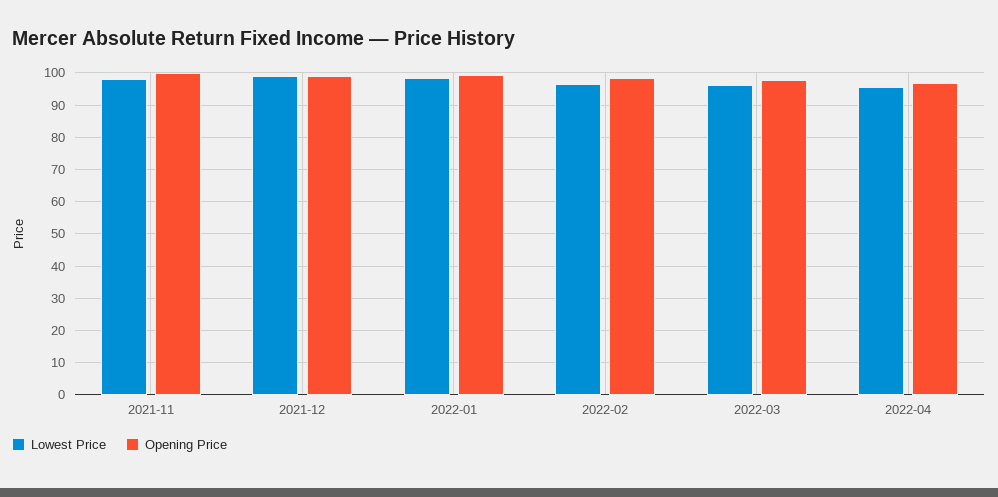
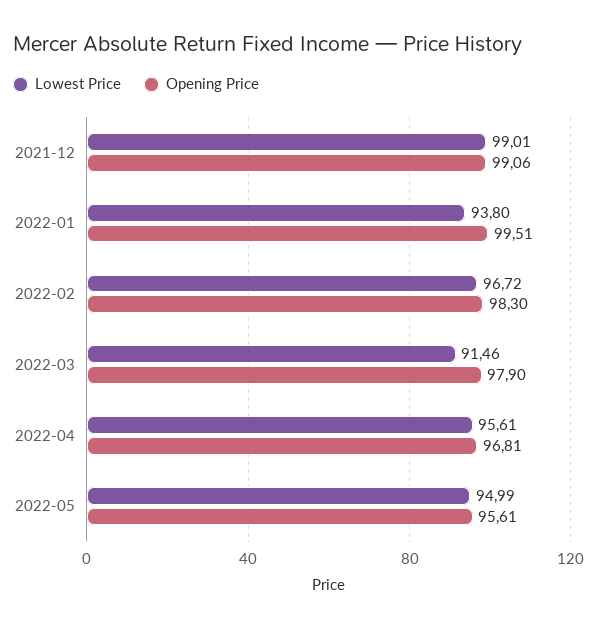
Lowest Price, 2021-11: 98 -> none
Opening Price, 2021-11: 100 -> none
Lowest Price, 2022-01: 98 -> 93.8
Lowest Price, 2022-03: 96 -> 91.46
Lowest Price, 2022-05: none -> 94.99
Opening Price, 2022-05: none -> 95.61

